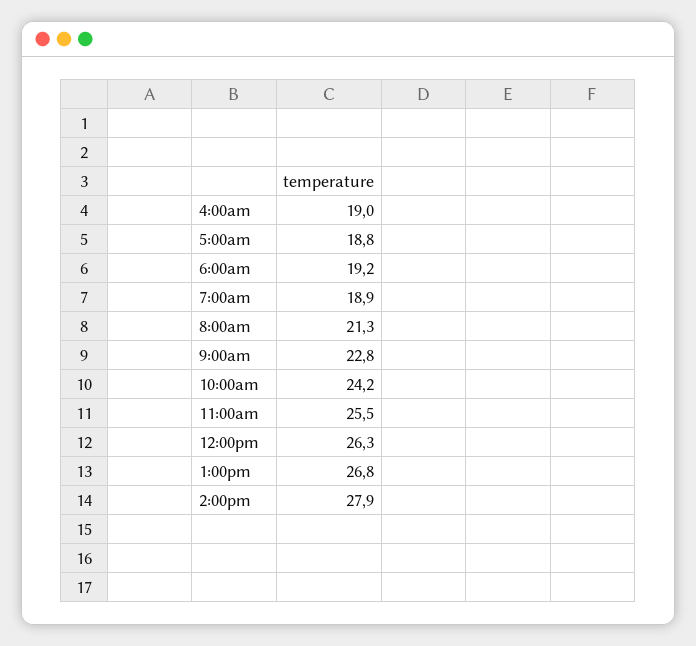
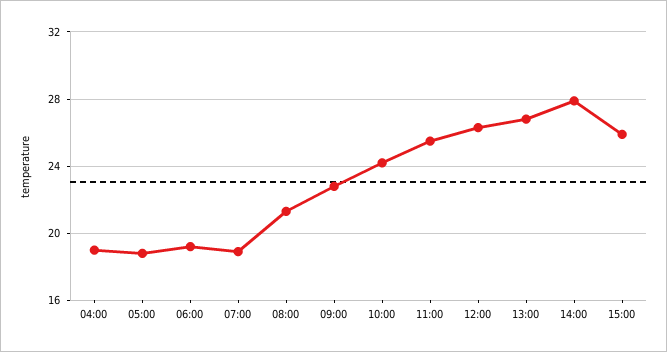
15:00: none -> 26

